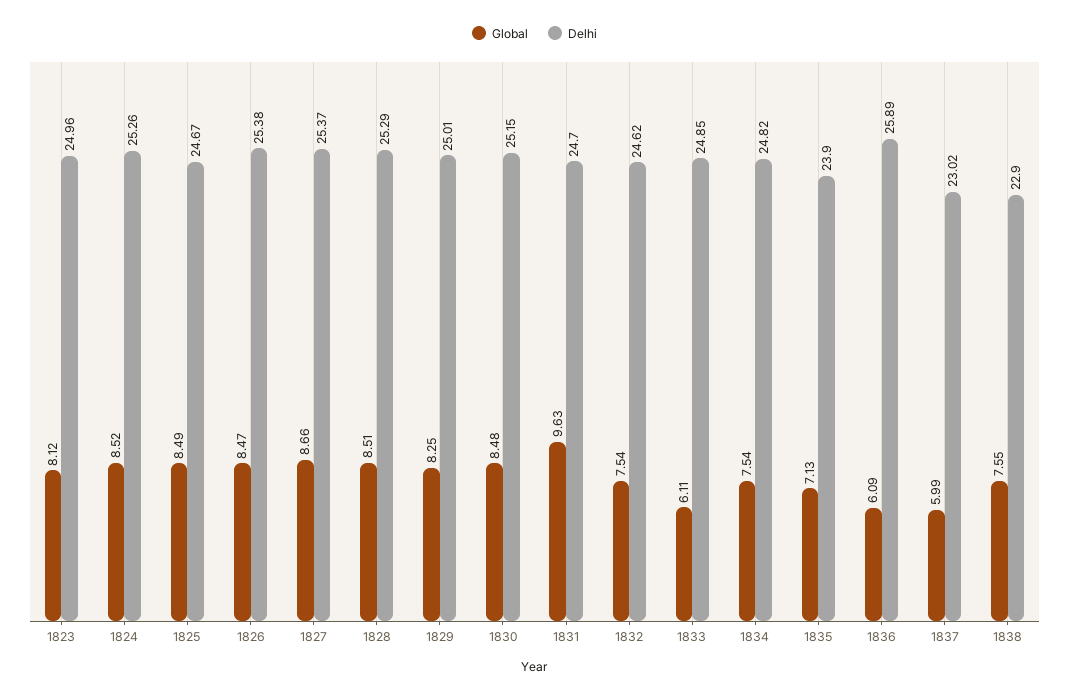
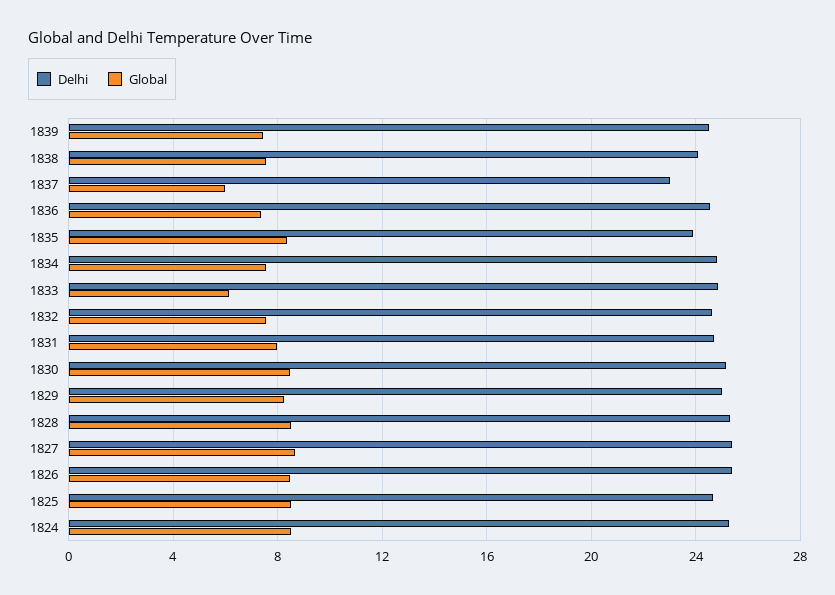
Global, 1823: 8.12 -> none
Delhi, 1823: 24.96 -> none
Global, 1831: 9.63 -> 8
Global, 1835: 7.13 -> 8.5
Global, 1836: 6.09 -> 7.5
Delhi, 1836: 25.89 -> 24.5
Delhi, 1838: 22.9 -> 24
Delhi, 1839: none -> 24.5
Global, 1839: none -> 7.5

